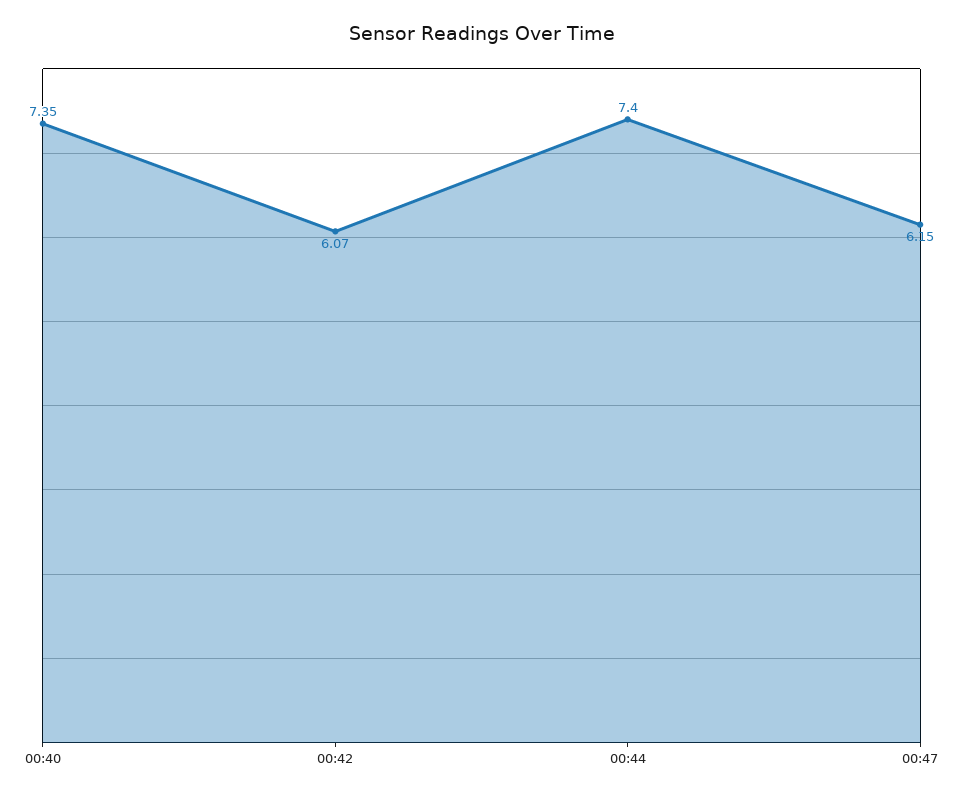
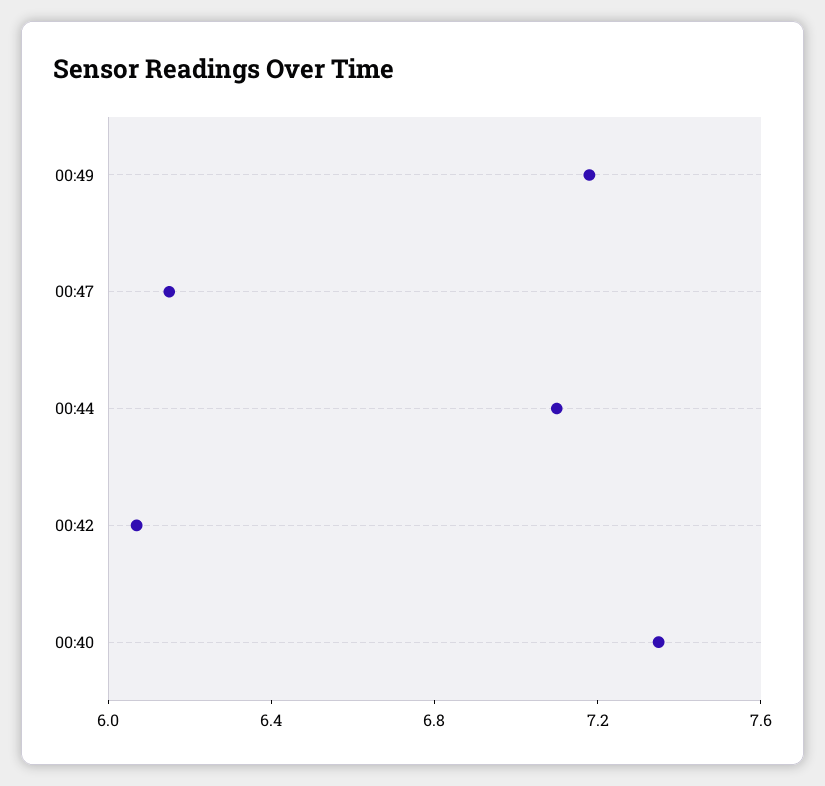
00:44: 7.4 -> 7.1
00:49: none -> 7.2

